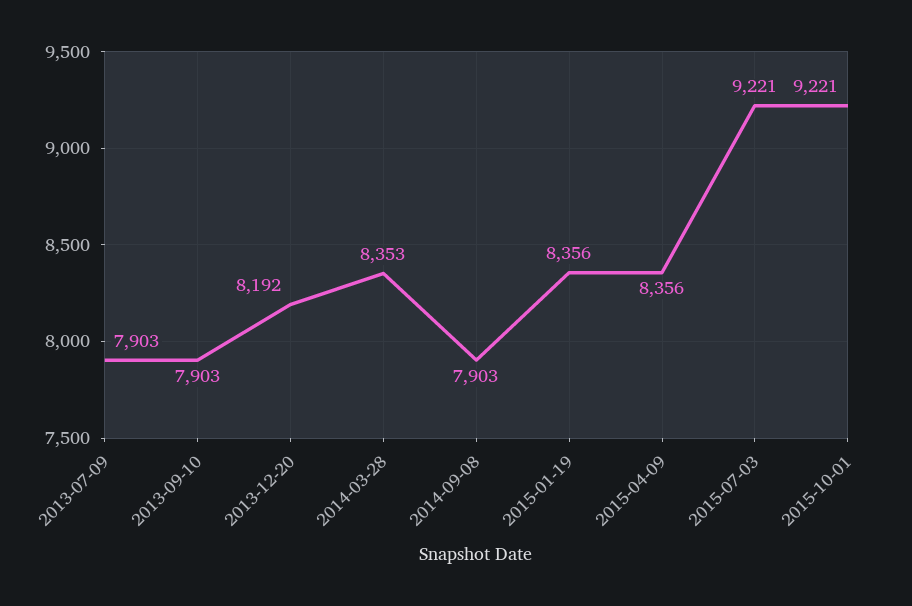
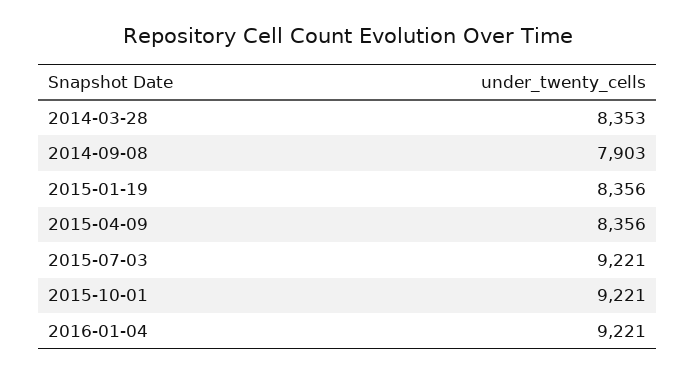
2013-07-09: 7903 -> none
2013-09-10: 7903 -> none
2013-12-20: 8192 -> none
2016-01-04: none -> 9221

